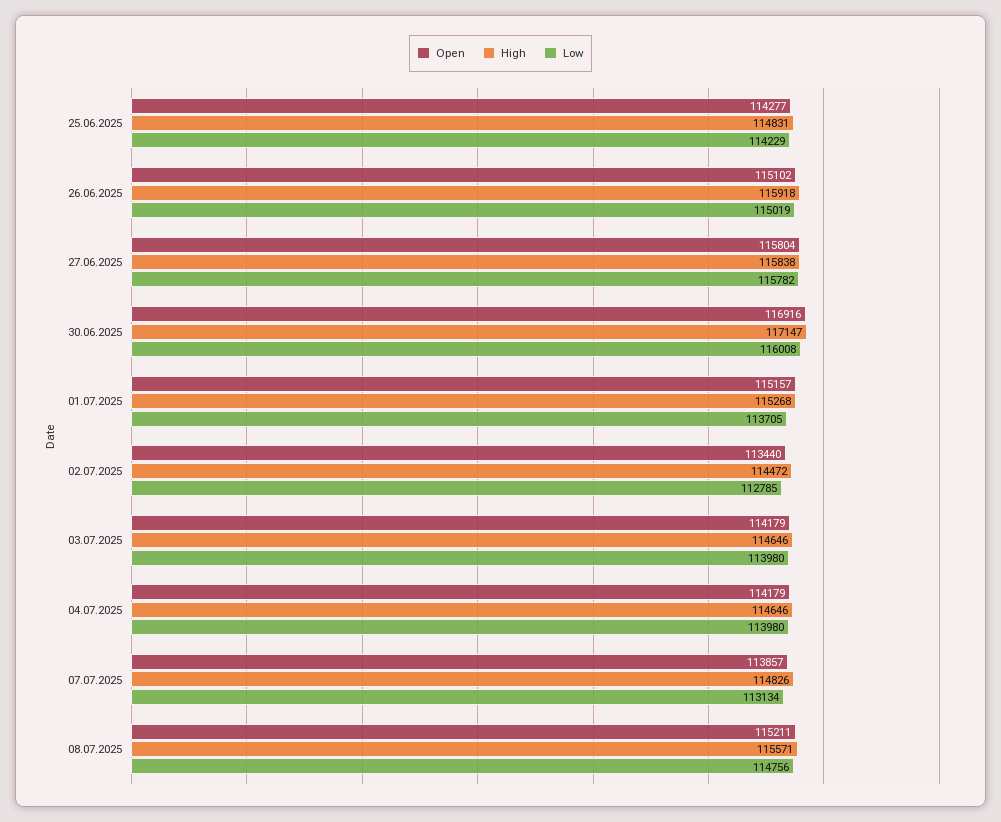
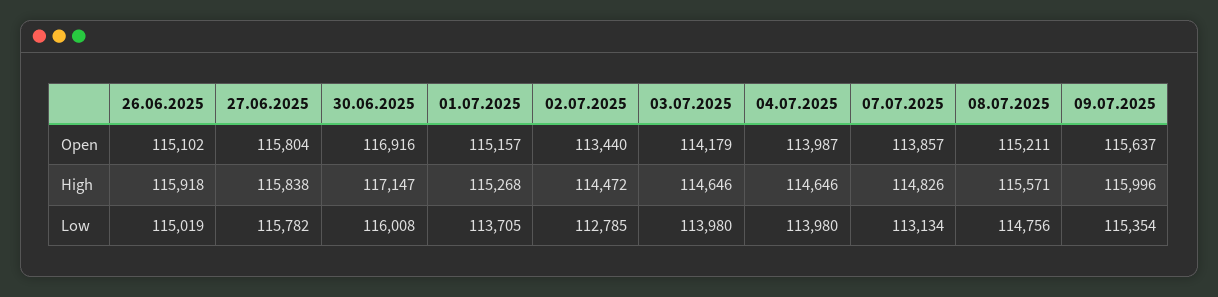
Open, 25.06.2025: 114277 -> none
High, 25.06.2025: 114831 -> none
Low, 25.06.2025: 114229 -> none
Open, 04.07.2025: 114179 -> 113987
Open, 09.07.2025: none -> 115637
High, 09.07.2025: none -> 115996
Low, 09.07.2025: none -> 115354

